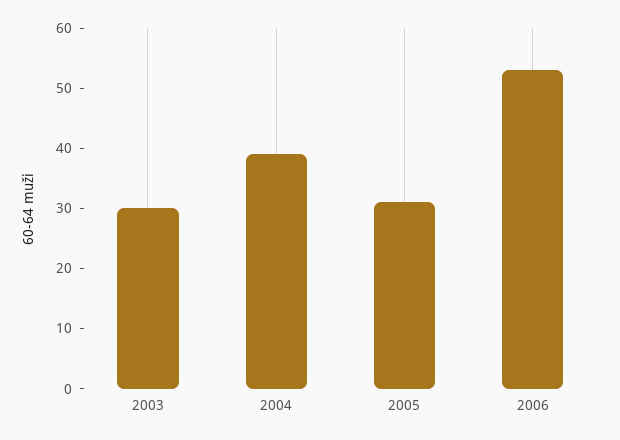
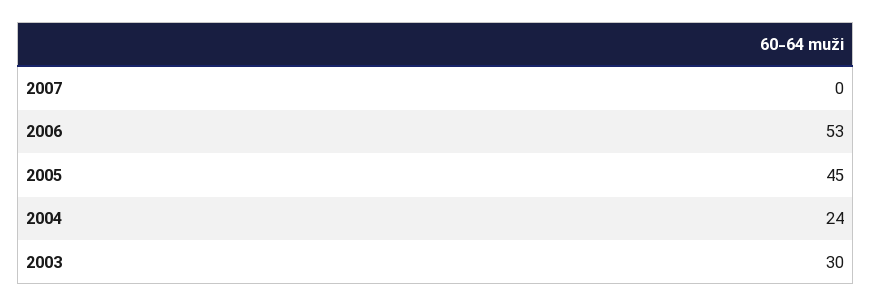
2004: 40 -> 24
2005: 30 -> 45
2007: none -> 0

